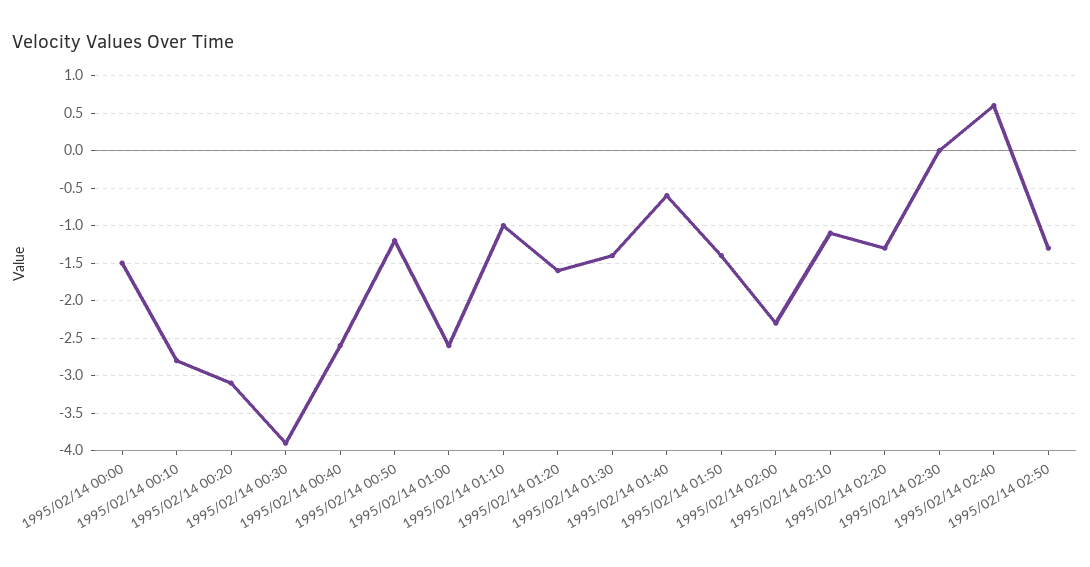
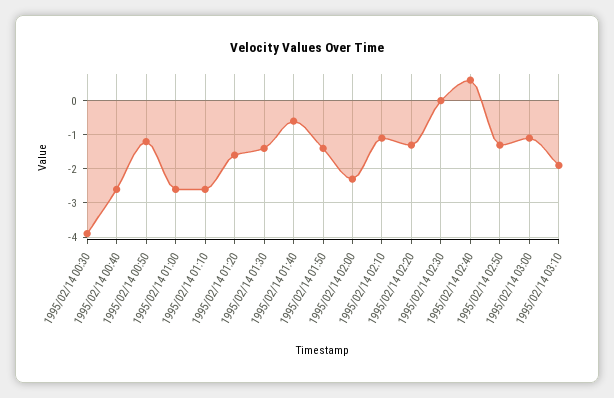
1995/02/14 00:00: -1.5 -> none
1995/02/14 00:10: -2.8 -> none
1995/02/14 00:20: -3.1 -> none
1995/02/14 01:10: -1 -> -2.5
1995/02/14 03:00: none -> -1
1995/02/14 03:10: none -> -2

